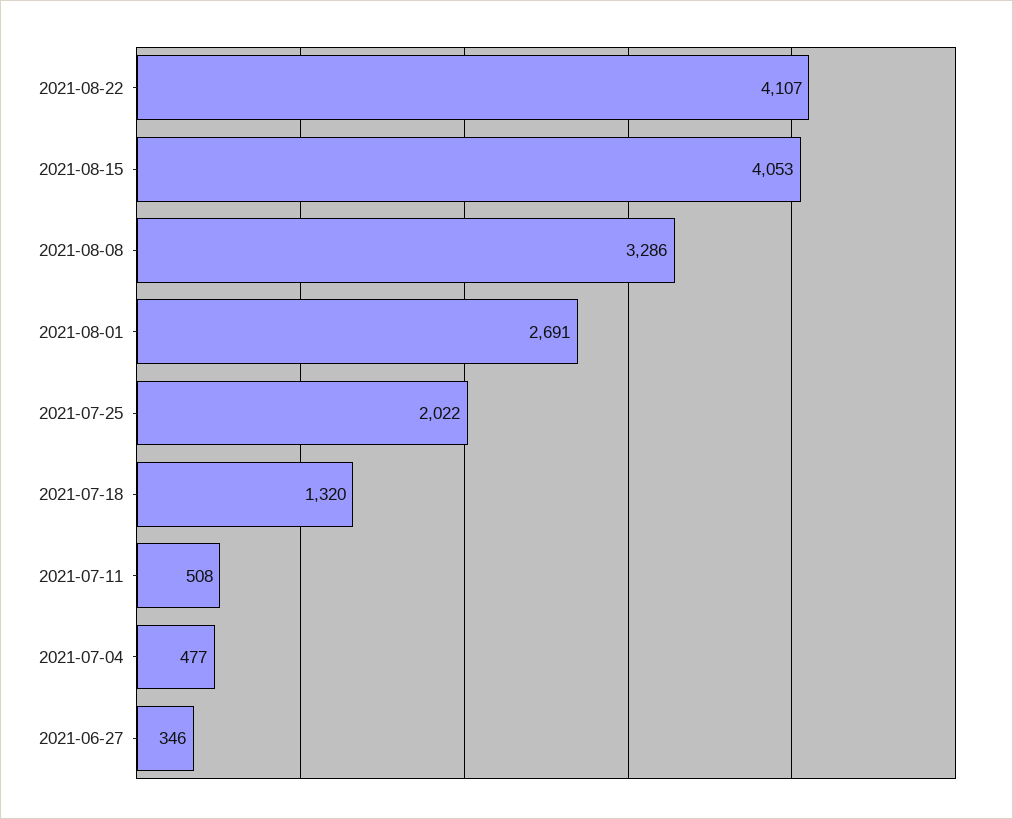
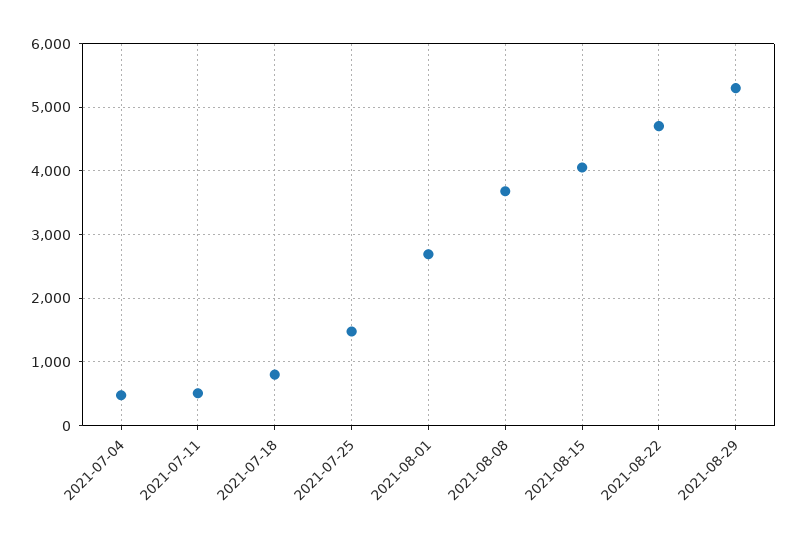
2021-08-22: 4107 -> 4700
2021-08-08: 3286 -> 3700
2021-07-25: 2022 -> 1500
2021-07-18: 1320 -> 800
2021-06-27: 346 -> none
2021-08-29: none -> 5300

